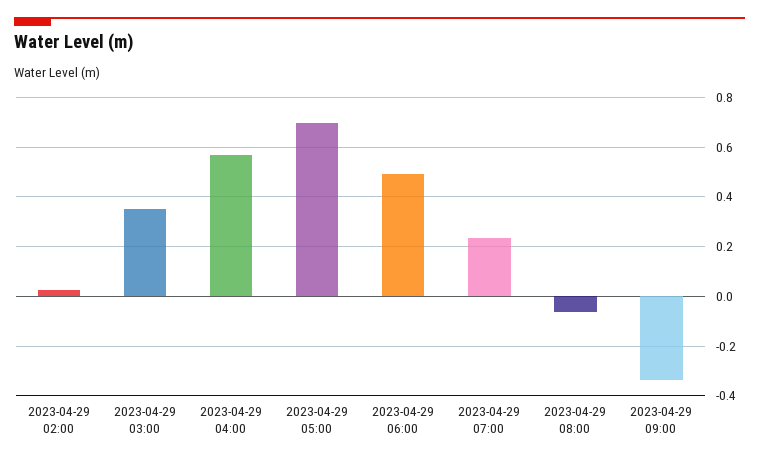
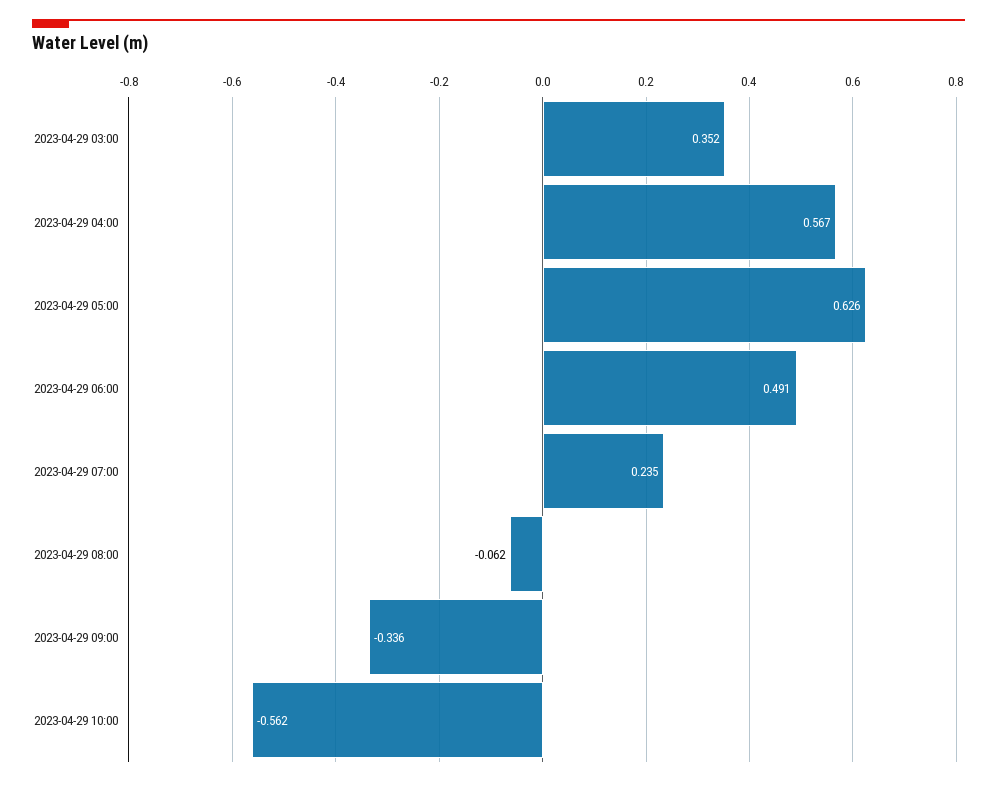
2023-04-29 02:00: 0.025 -> none
2023-04-29 05:00: 0.7 -> 0.626
2023-04-29 10:00: none -> -0.562

